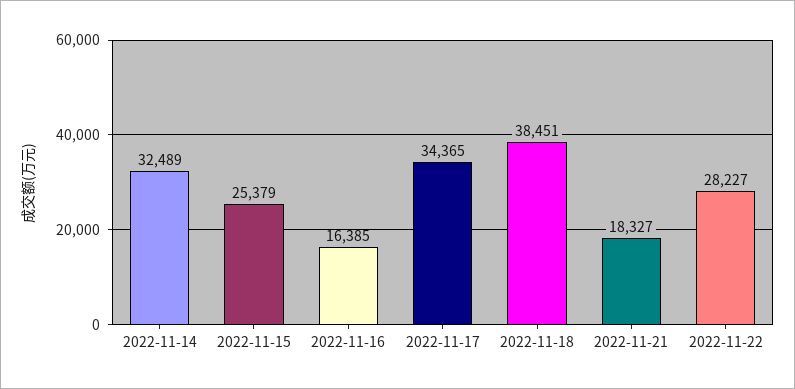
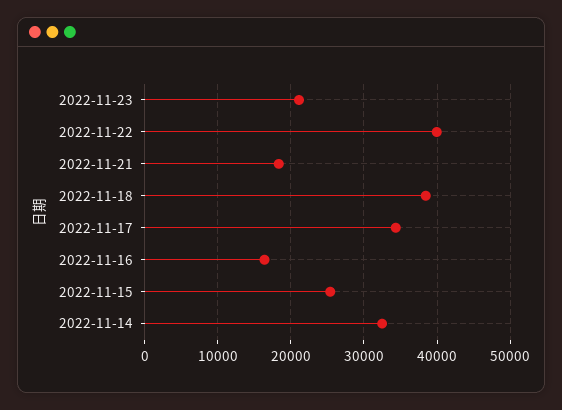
2022-11-22: 28227 -> 40000
2022-11-23: none -> 21000

